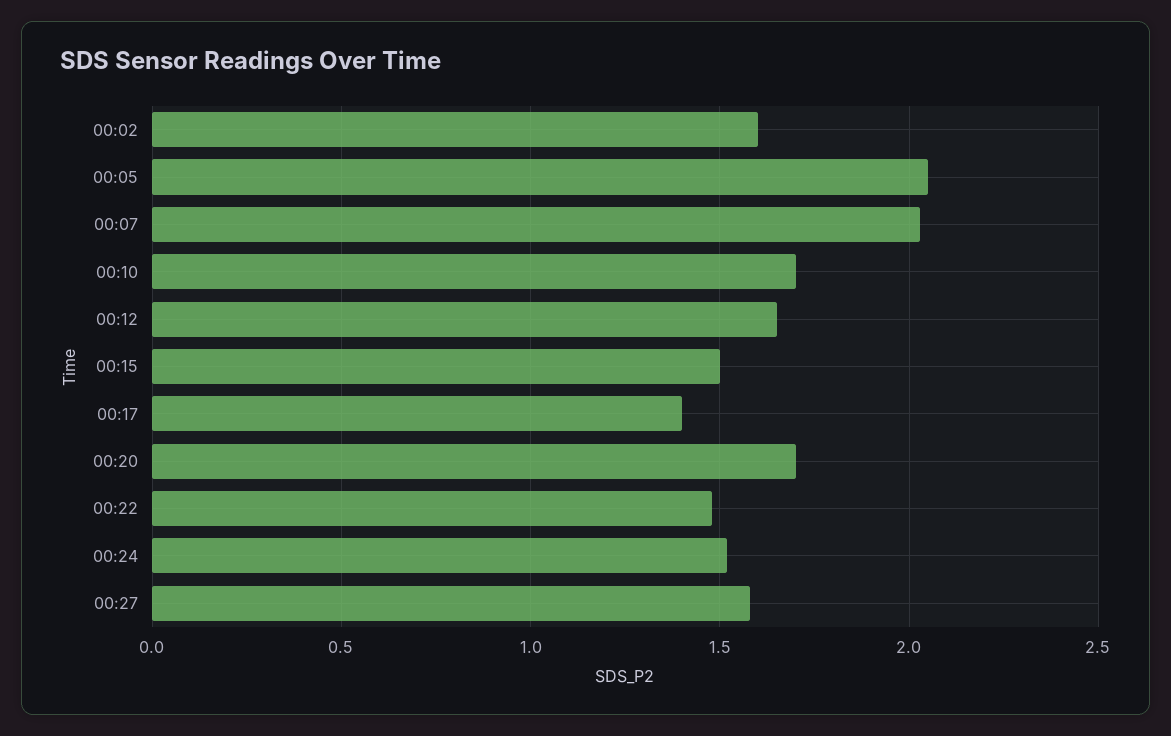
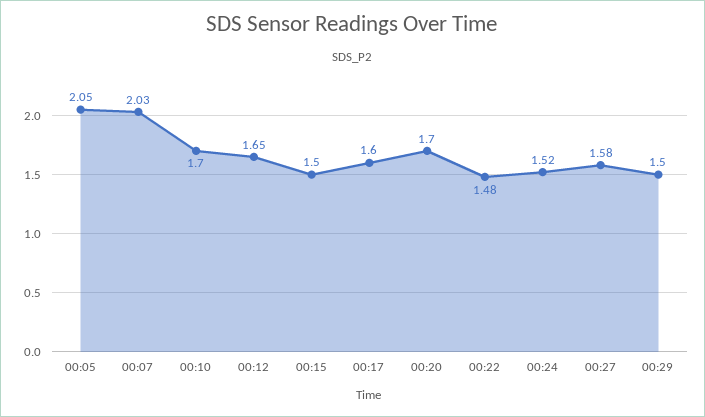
00:02: 1.6 -> none
00:17: 1.4 -> 1.6
00:29: none -> 1.5

